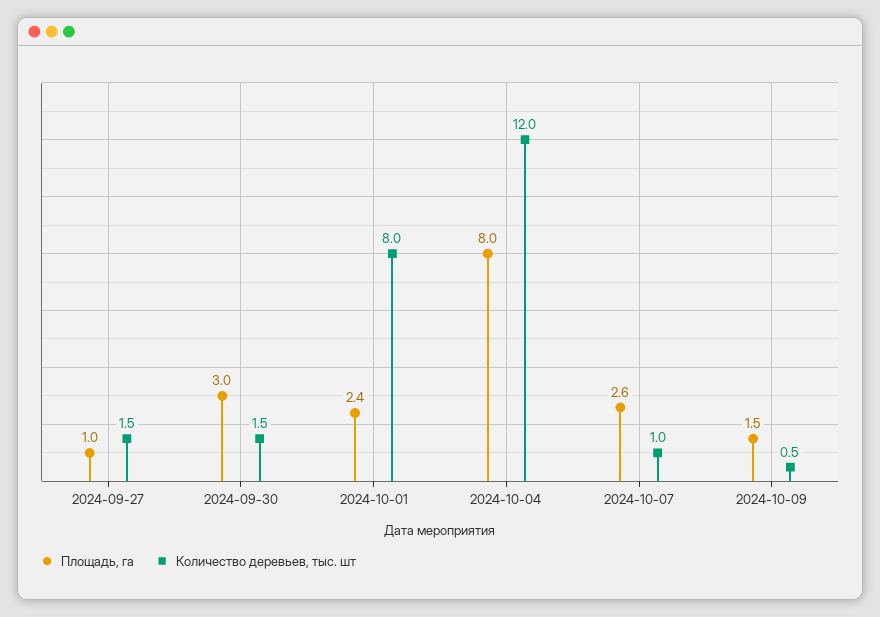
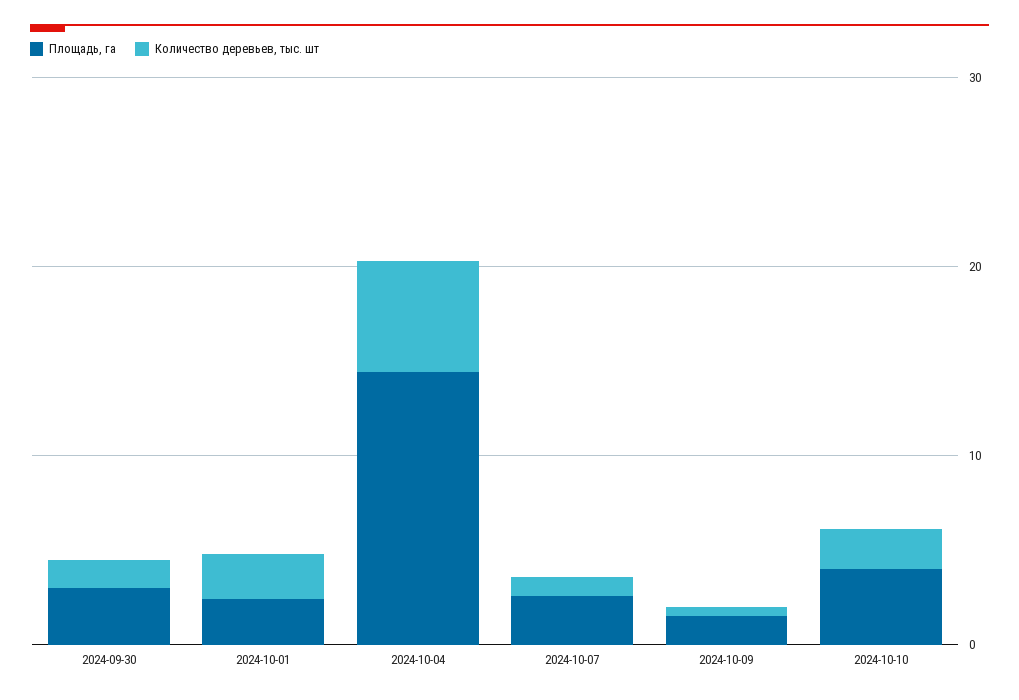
Площадь, га, 2024-09-27: 1 -> none
Количество деревьев, тыс. шт, 2024-09-27: 1.5 -> none
Количество деревьев, тыс. шт, 2024-10-01: 8 -> 2
Площадь, га, 2024-10-04: 8 -> 14
Количество деревьев, тыс. шт, 2024-10-04: 12 -> 6
Площадь, га, 2024-10-10: none -> 4
Количество деревьев, тыс. шт, 2024-10-10: none -> 2

